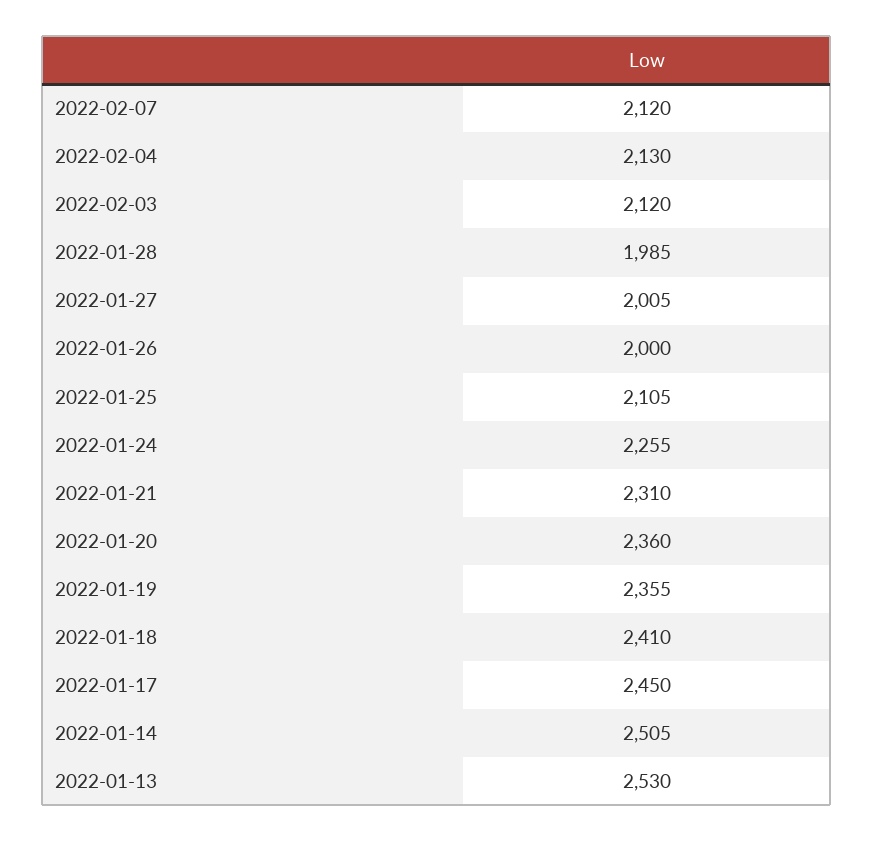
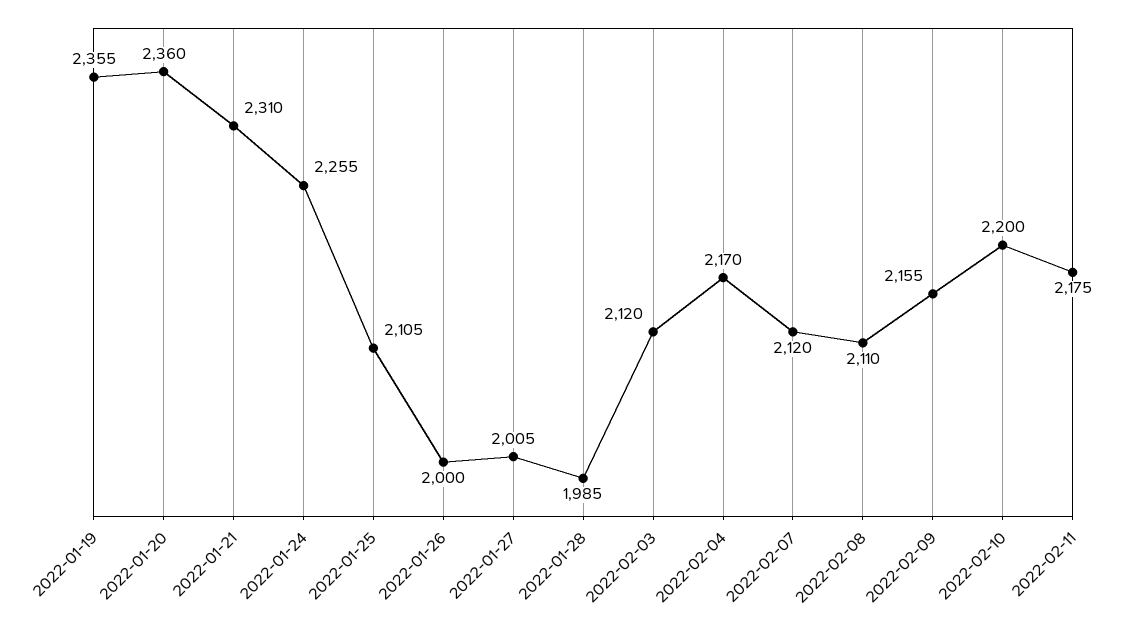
2022-02-04: 2130 -> 2170
2022-01-18: 2410 -> none
2022-01-17: 2450 -> none
2022-01-14: 2505 -> none
2022-01-13: 2530 -> none
2022-02-08: none -> 2110
2022-02-09: none -> 2155
2022-02-10: none -> 2200
2022-02-11: none -> 2175

